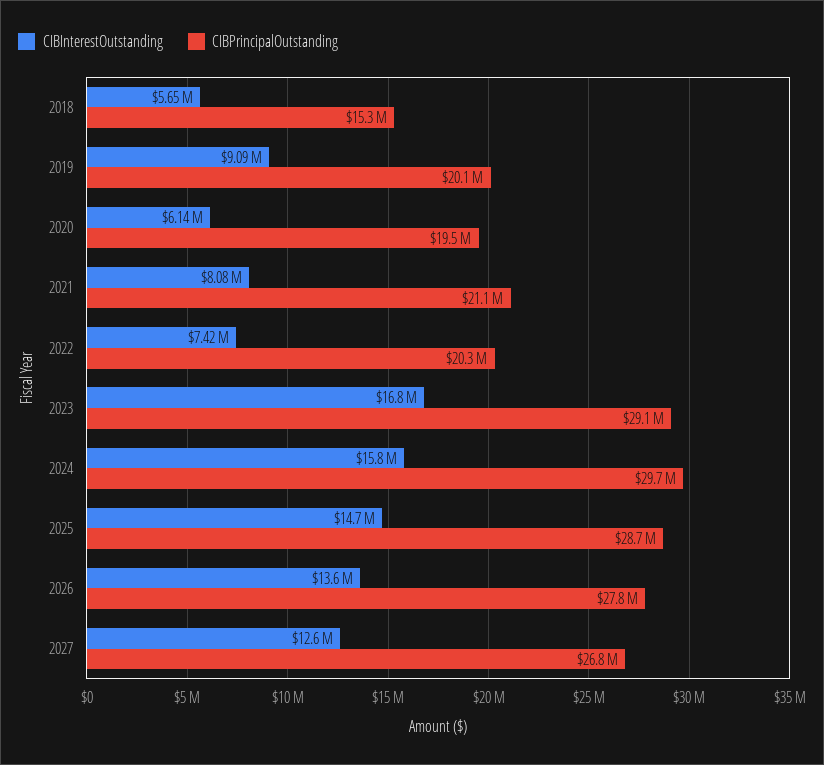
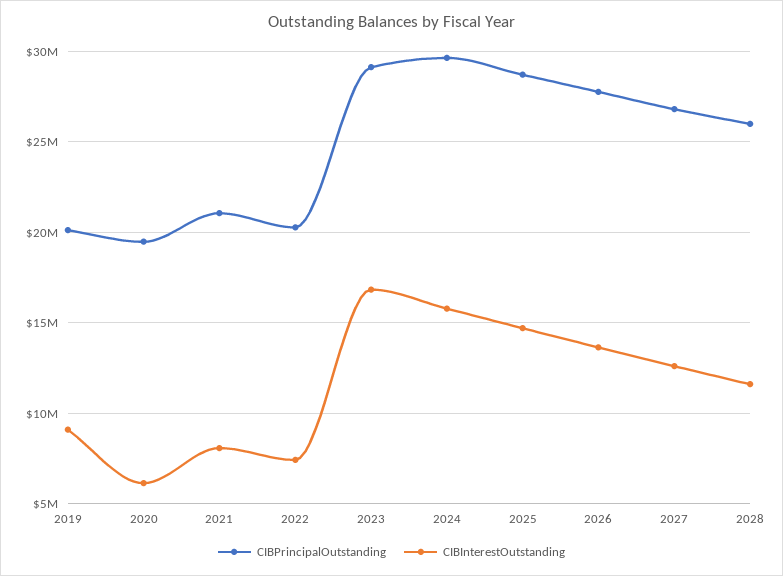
CIBInterestOutstanding, 2018: 5650000 -> none
CIBPrincipalOutstanding, 2018: 15300000 -> none
CIBPrincipalOutstanding, 2028: none -> 26000000
CIBInterestOutstanding, 2028: none -> 11500000

